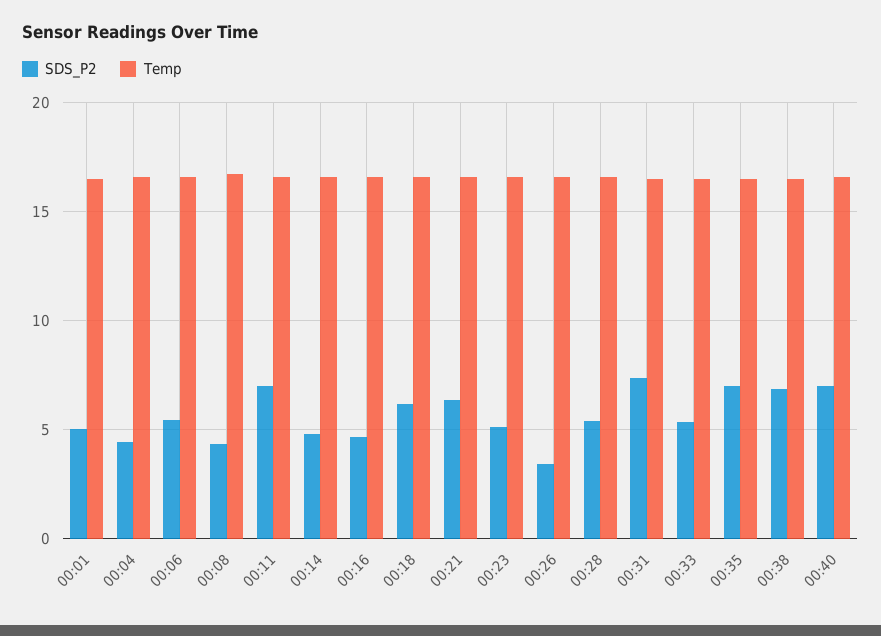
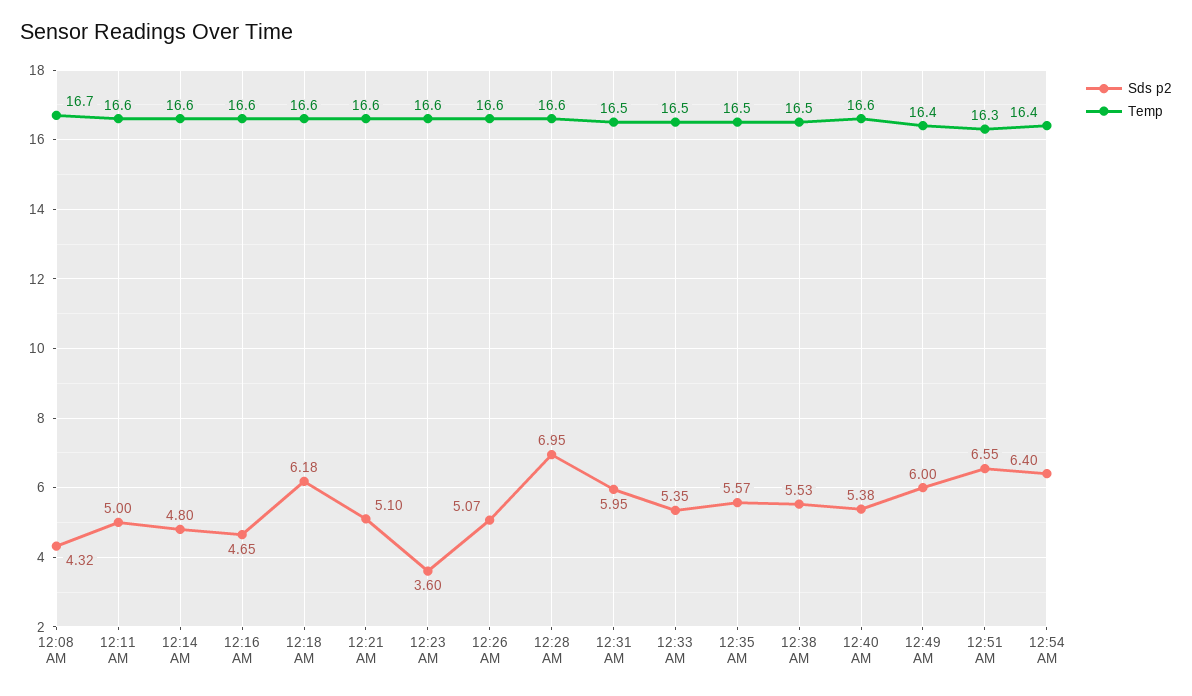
SDS_P2, 00:01: 5 -> none
Temp, 00:01: 16.5 -> none
SDS_P2, 00:04: 4.5 -> none
Temp, 00:04: 16.5 -> none
SDS_P2, 00:06: 5.5 -> none
Temp, 00:06: 16.5 -> none
SDS_P2, 00:11: 7 -> 5
SDS_P2, 00:21: 6.5 -> 5.1
SDS_P2, 00:23: 5 -> 3.6
SDS_P2, 00:26: 3.5 -> 5.07
SDS_P2, 00:28: 5.5 -> 6.95
SDS_P2, 00:31: 7.5 -> 5.95
SDS_P2, 00:35: 7 -> 5.57
SDS_P2, 00:38: 7 -> 5.53
SDS_P2, 00:40: 7 -> 5.38
SDS_P2, 12:49 AM: none -> 6
Temp, 12:49 AM: none -> 16.4
SDS_P2, 12:51 AM: none -> 6.55
Temp, 12:51 AM: none -> 16.3
SDS_P2, 12:54 AM: none -> 6.4
Temp, 12:54 AM: none -> 16.4

